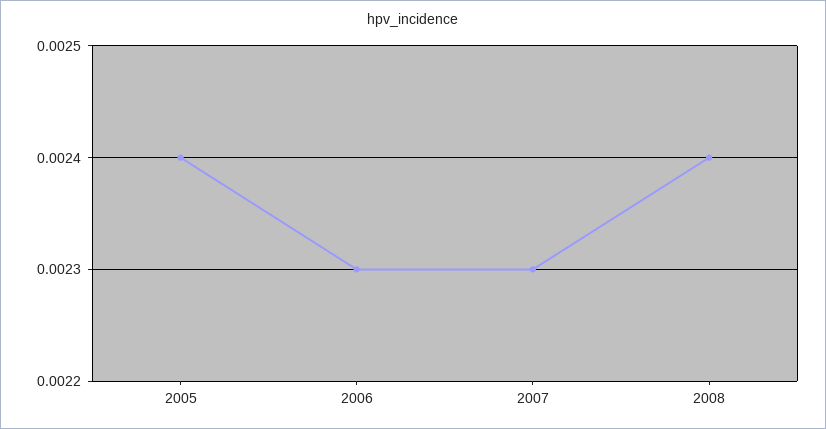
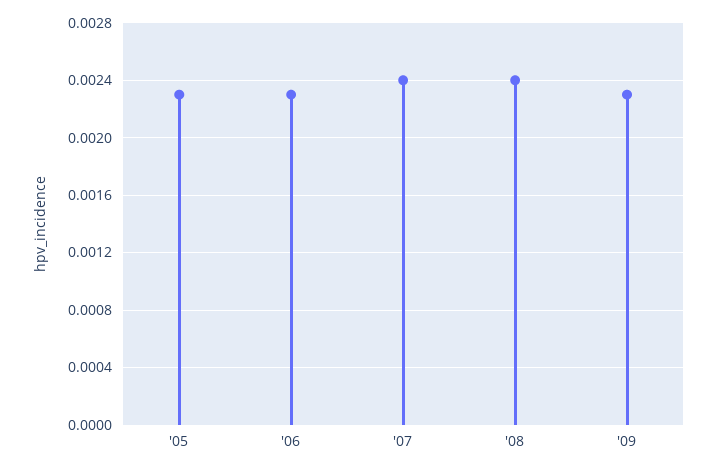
2005: 0.0024 -> 0.0023
2007: 0.0023 -> 0.0024
'09: none -> 0.0023

